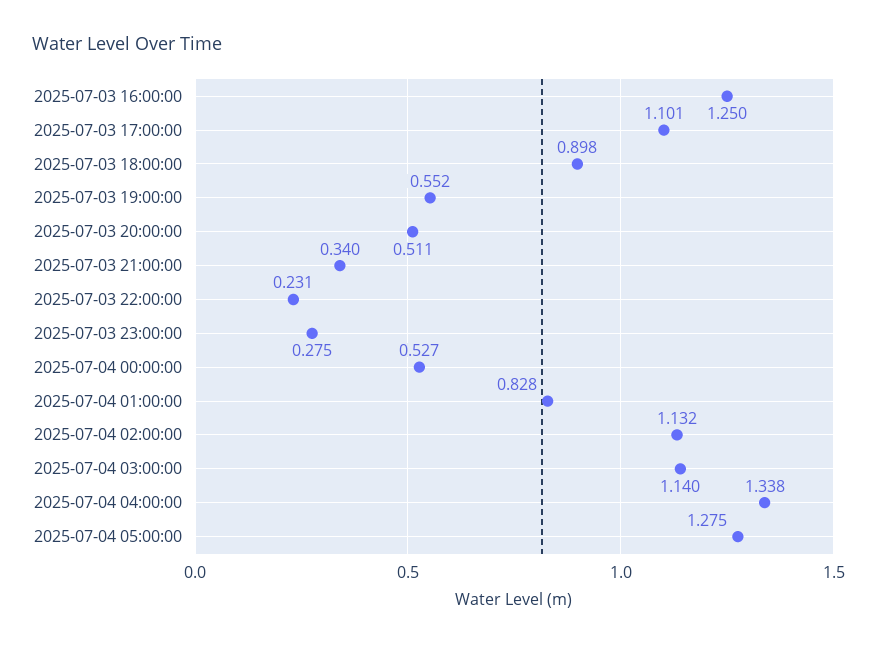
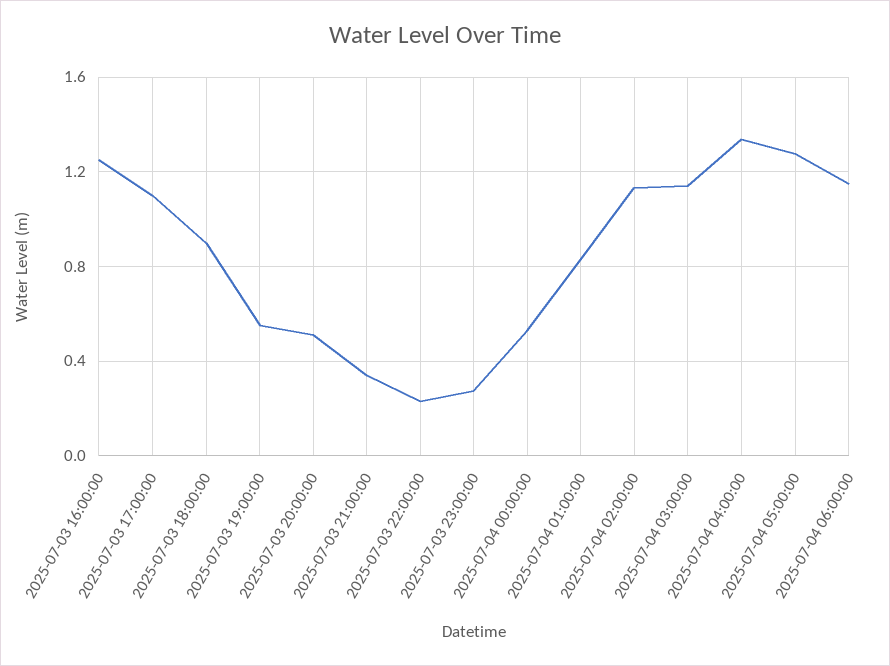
2025-07-04 06:00:00: none -> 1.15

